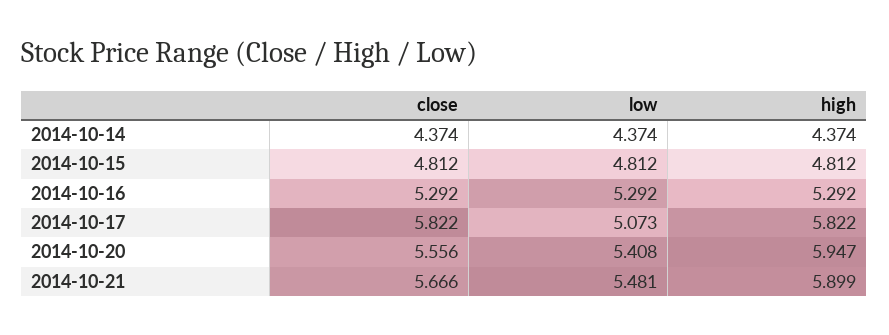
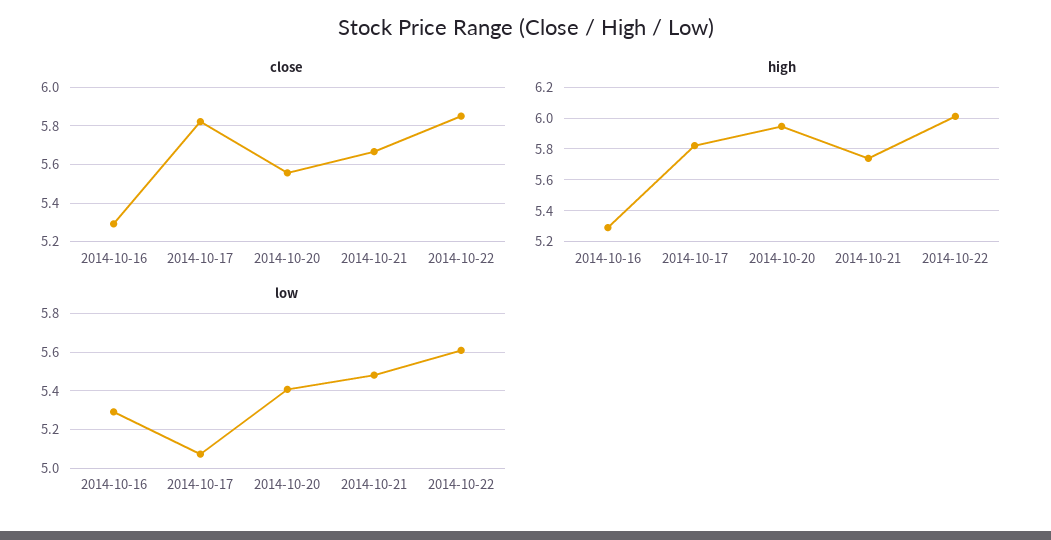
close, 2014-10-14: 4.374 -> none
low, 2014-10-14: 4.374 -> none
high, 2014-10-14: 4.374 -> none
close, 2014-10-15: 4.812 -> none
low, 2014-10-15: 4.812 -> none
high, 2014-10-15: 4.812 -> none
high, 2014-10-21: 5.899 -> 5.75
close, 2014-10-22: none -> 5.85
high, 2014-10-22: none -> 6
low, 2014-10-22: none -> 5.6

